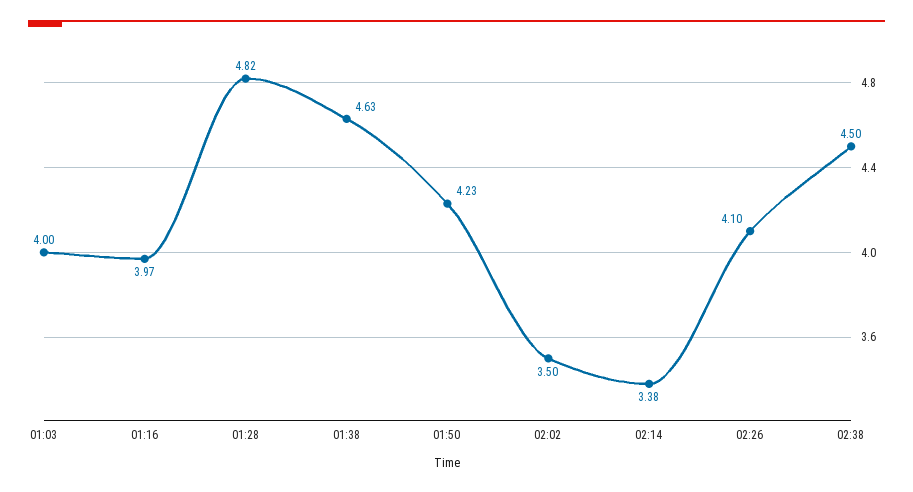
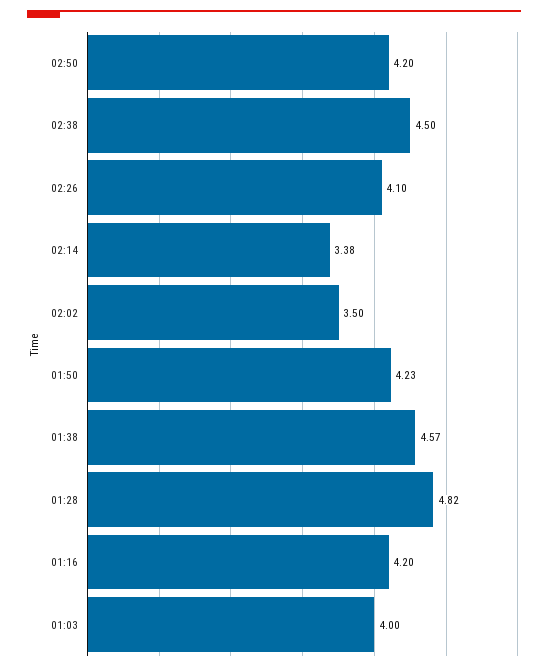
01:16: 3.97 -> 4.2
01:38: 4.63 -> 4.57
02:50: none -> 4.2

